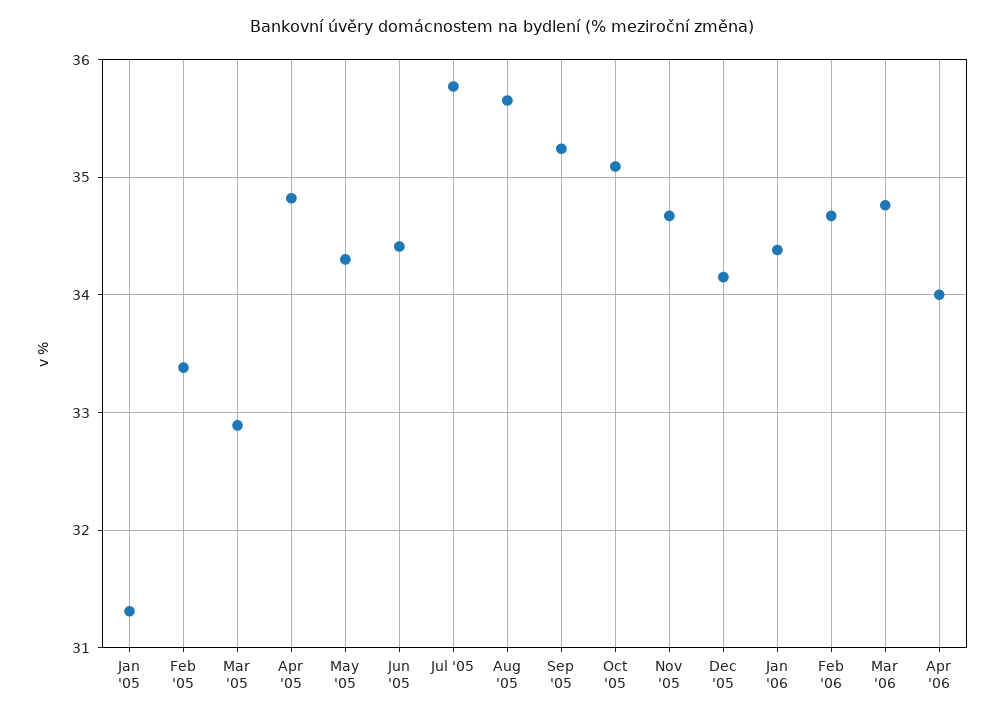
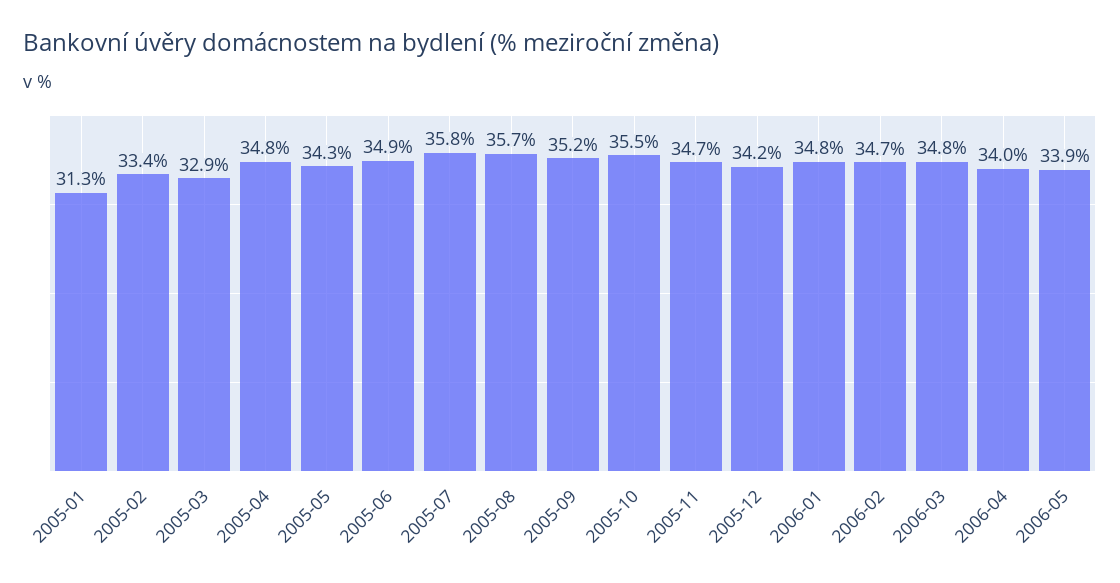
Jun '05: 34.4 -> 34.9
Oct '05: 35.1 -> 35.5
Jan '06: 34.4 -> 34.8
2006-05: none -> 33.9

